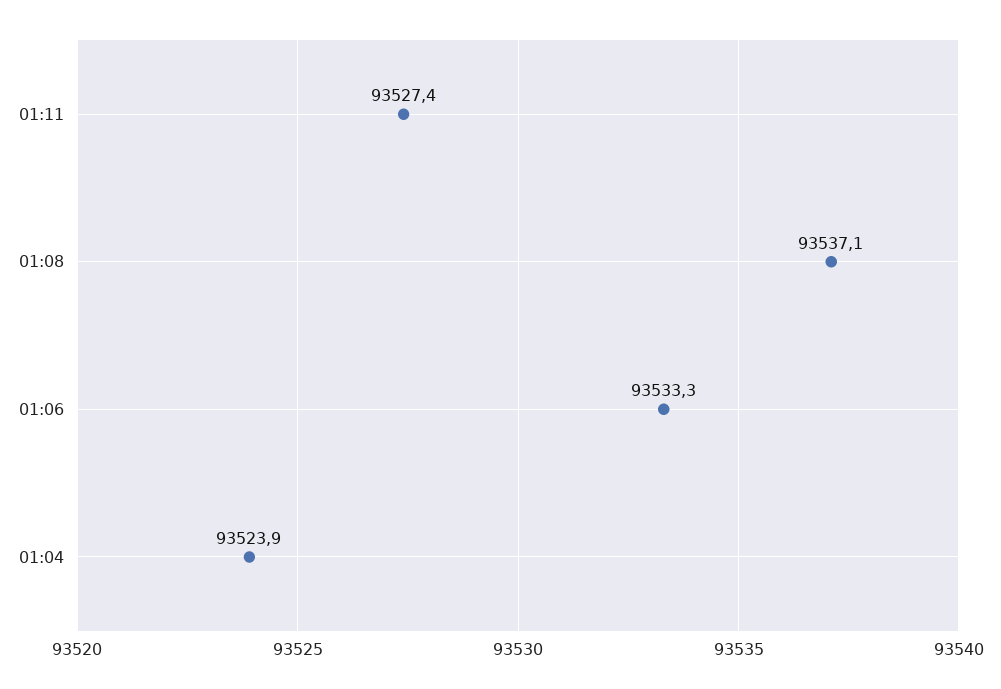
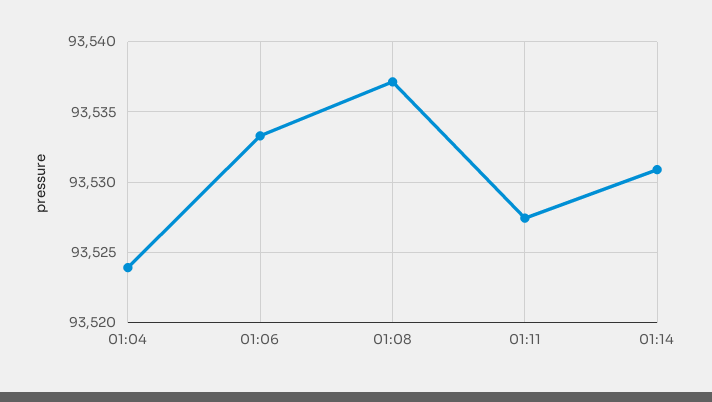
01:14: none -> 93531

